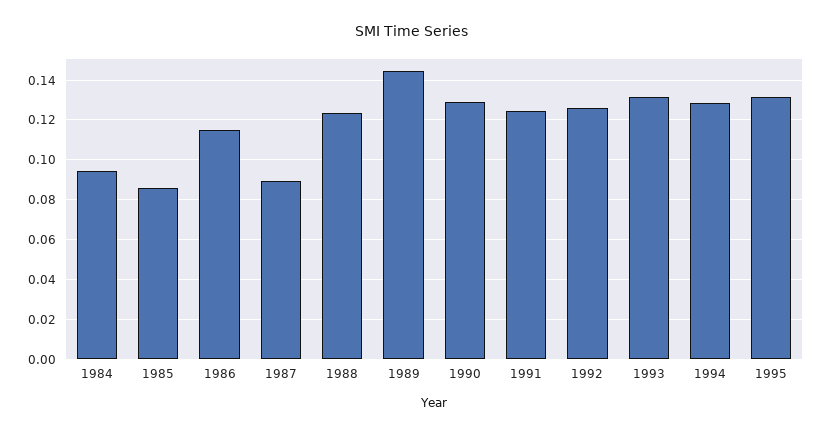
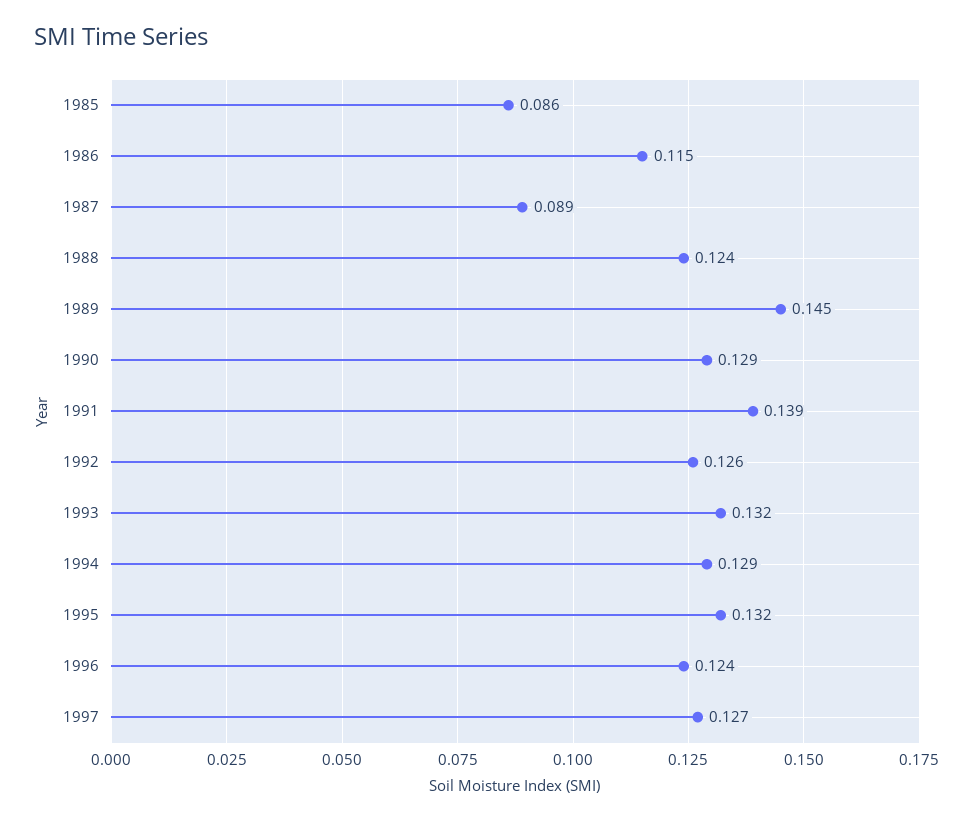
1984: 0.095 -> none
1991: 0.125 -> 0.139
1996: none -> 0.124
1997: none -> 0.127

